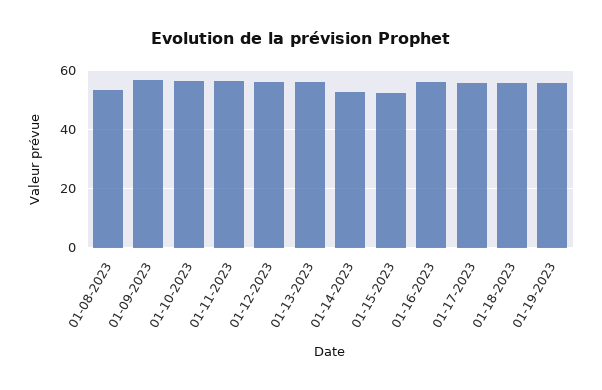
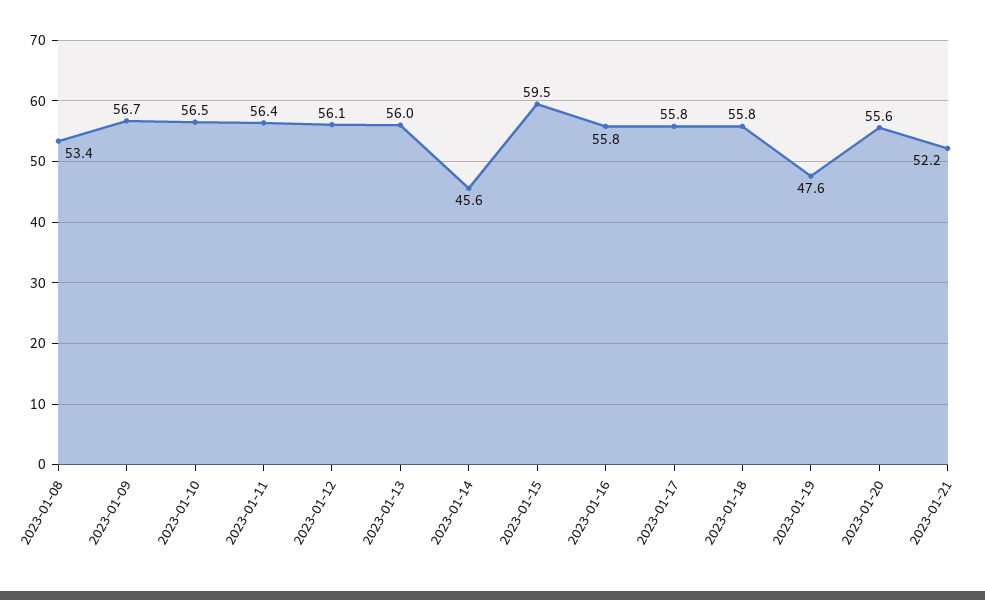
01-14-2023: 52.5 -> 45.6
01-15-2023: 52.5 -> 59.5
01-19-2023: 55 -> 47.6
2023-01-20: none -> 55.6
2023-01-21: none -> 52.2

